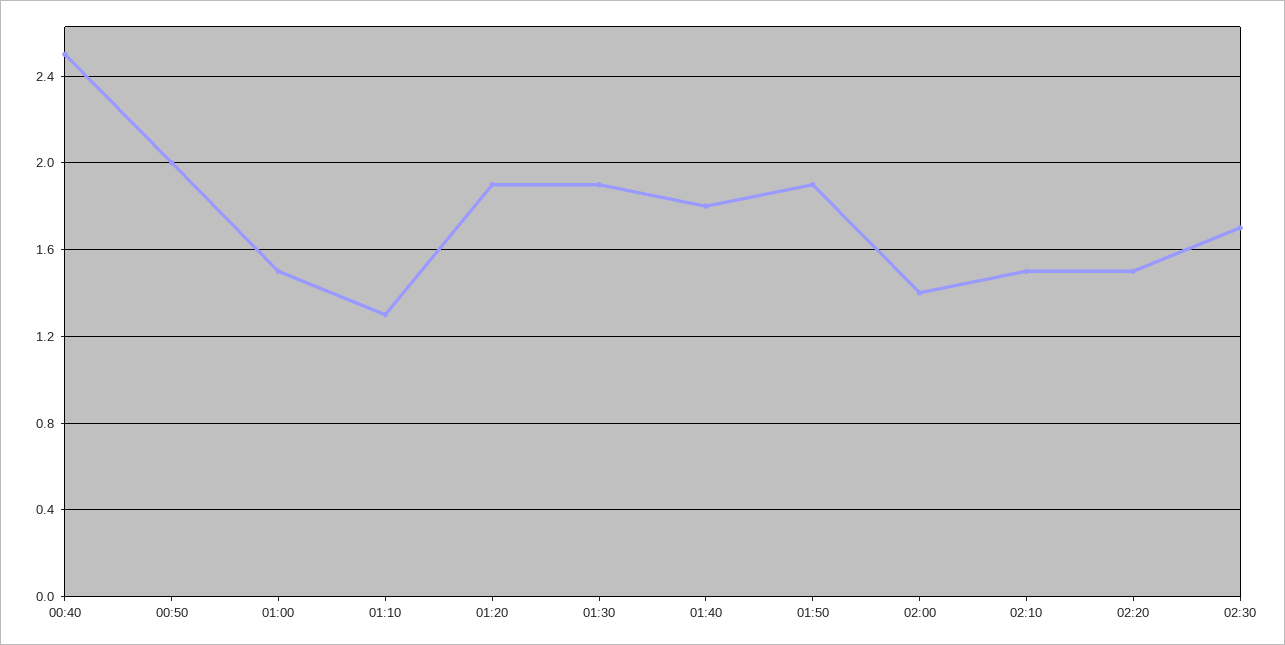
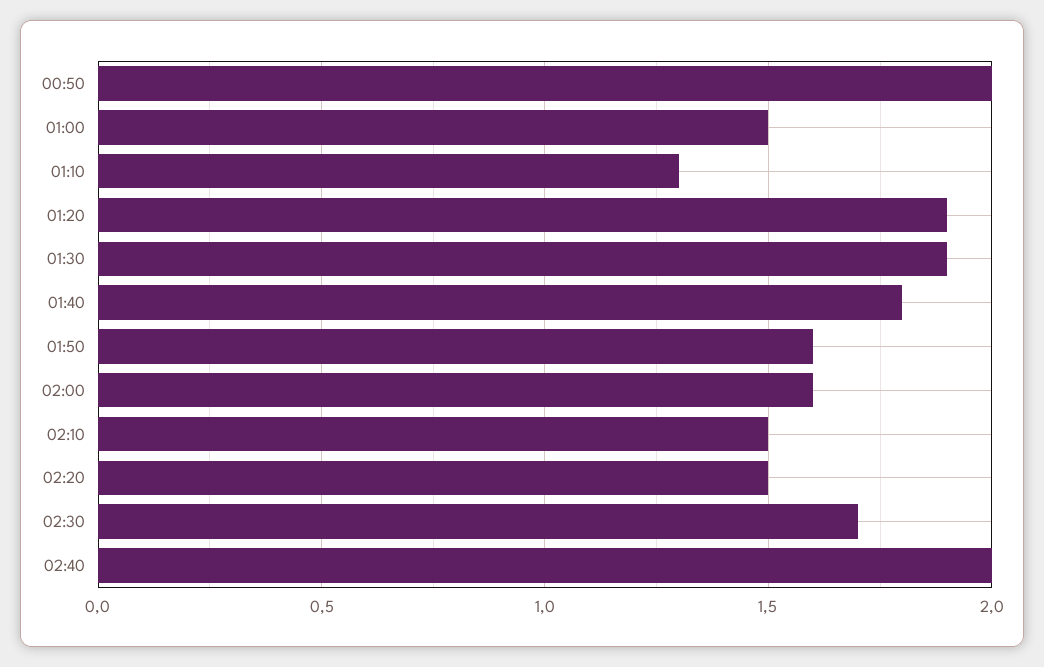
00:40: 2.5 -> none
01:50: 1.9 -> 1.6
02:00: 1.4 -> 1.6
02:40: none -> 2

